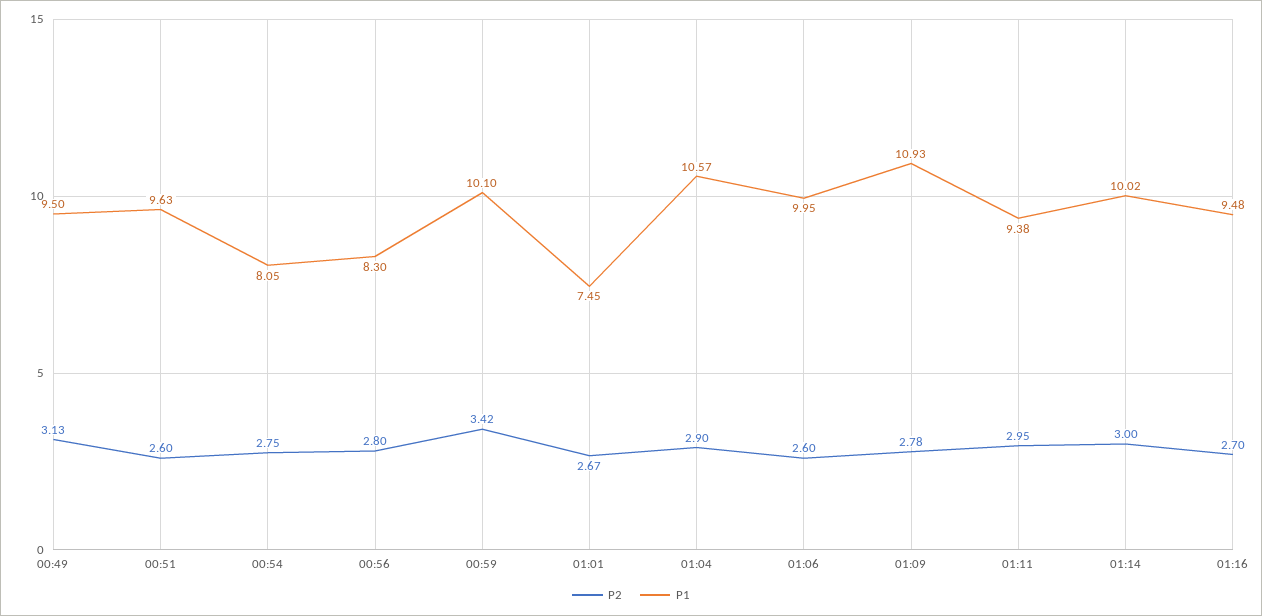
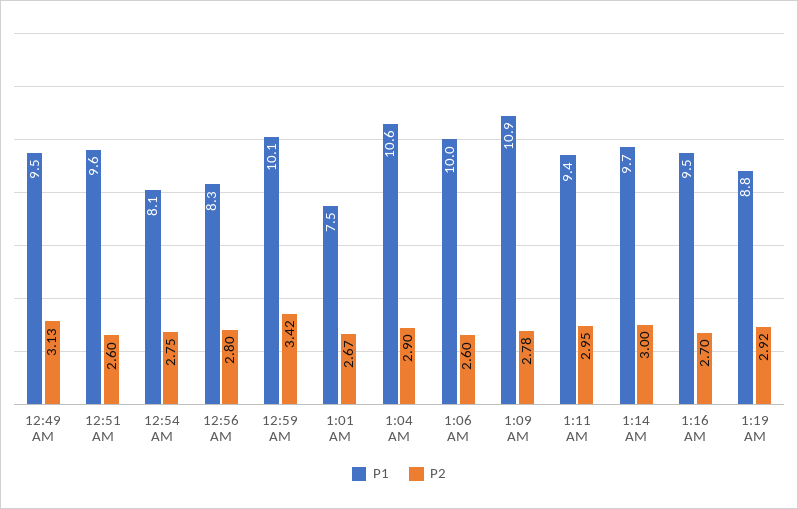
P1, 01:14: 10.02 -> 9.7
P1, 1:19 AM: none -> 8.8
P2, 1:19 AM: none -> 2.92

